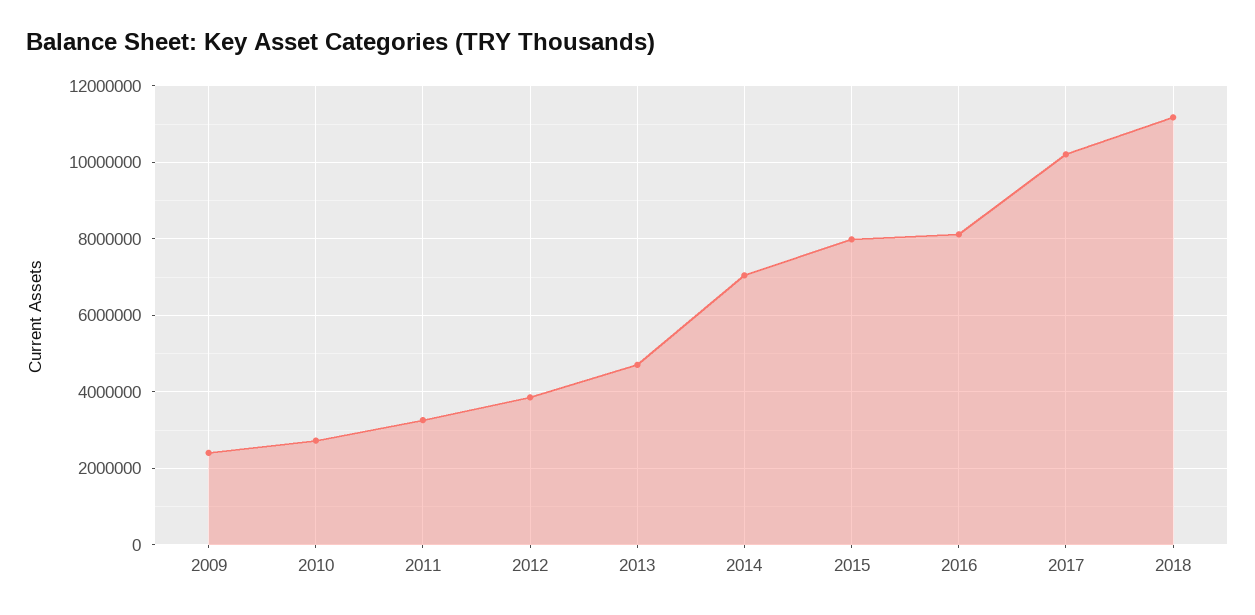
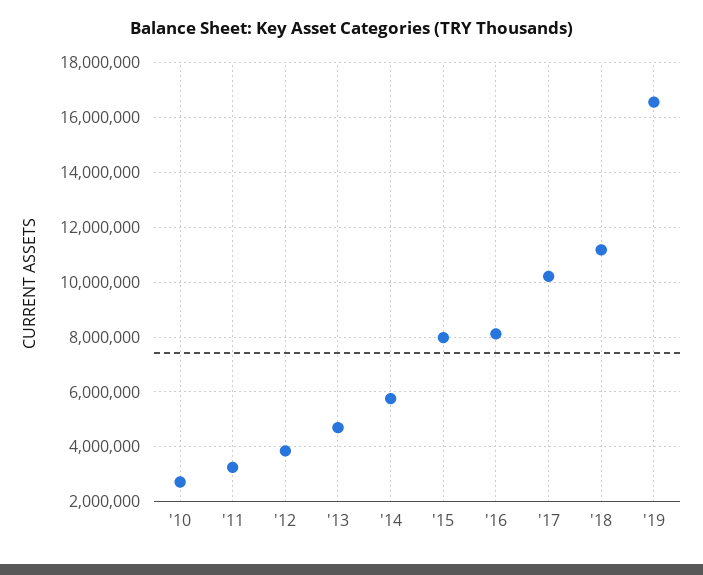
2009: 2400000 -> none
2014: 7000000 -> 5750000
'19: none -> 16500000

